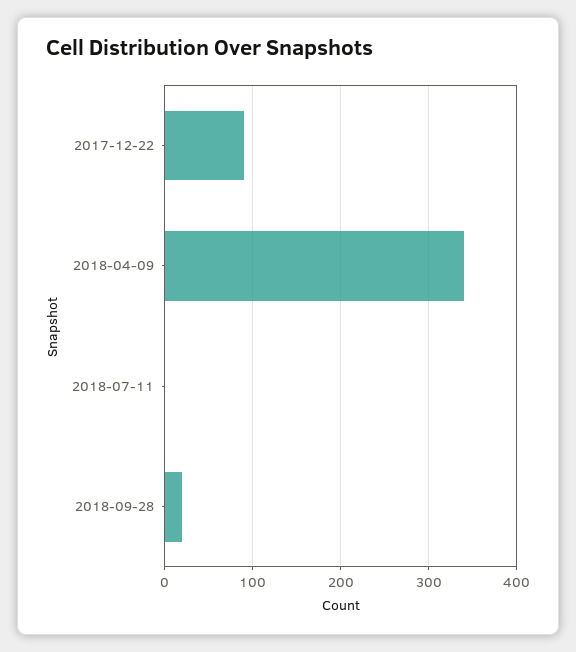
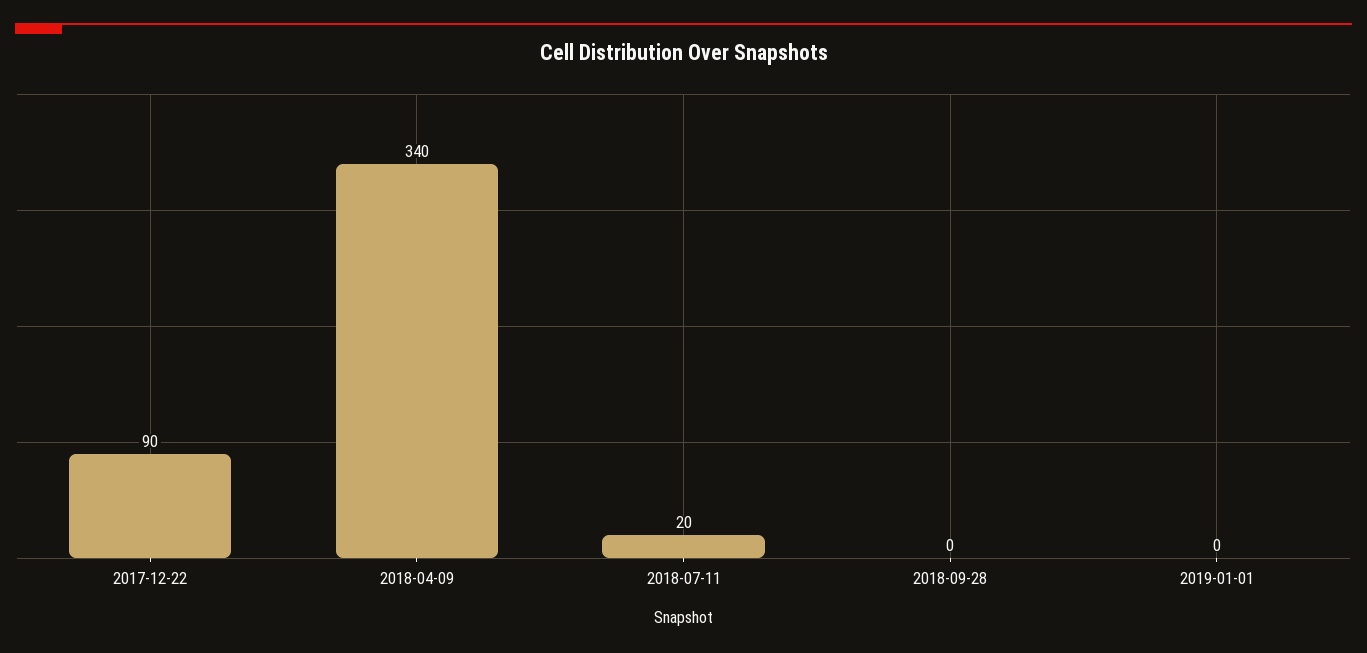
2018-07-11: 0 -> 20
2018-09-28: 20 -> 0
2019-01-01: none -> 0

